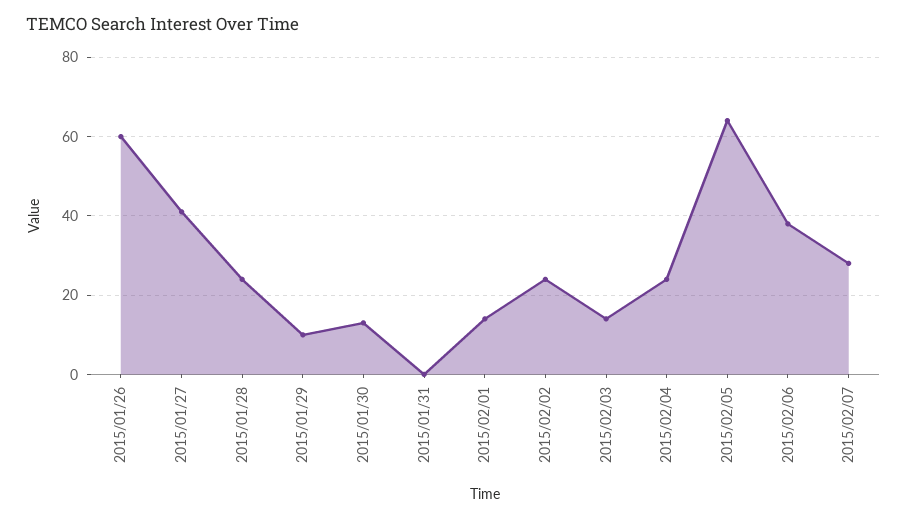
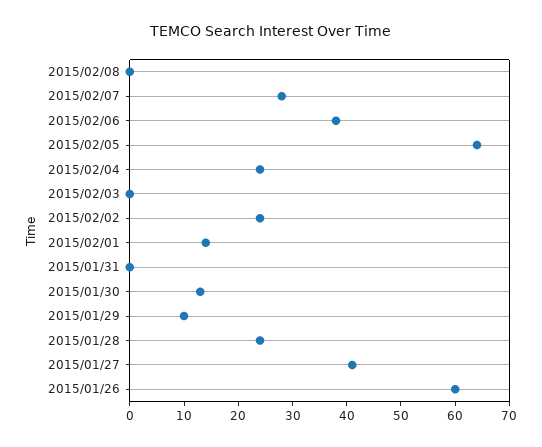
2015/02/03: 15 -> 0
2015/02/08: none -> 0

